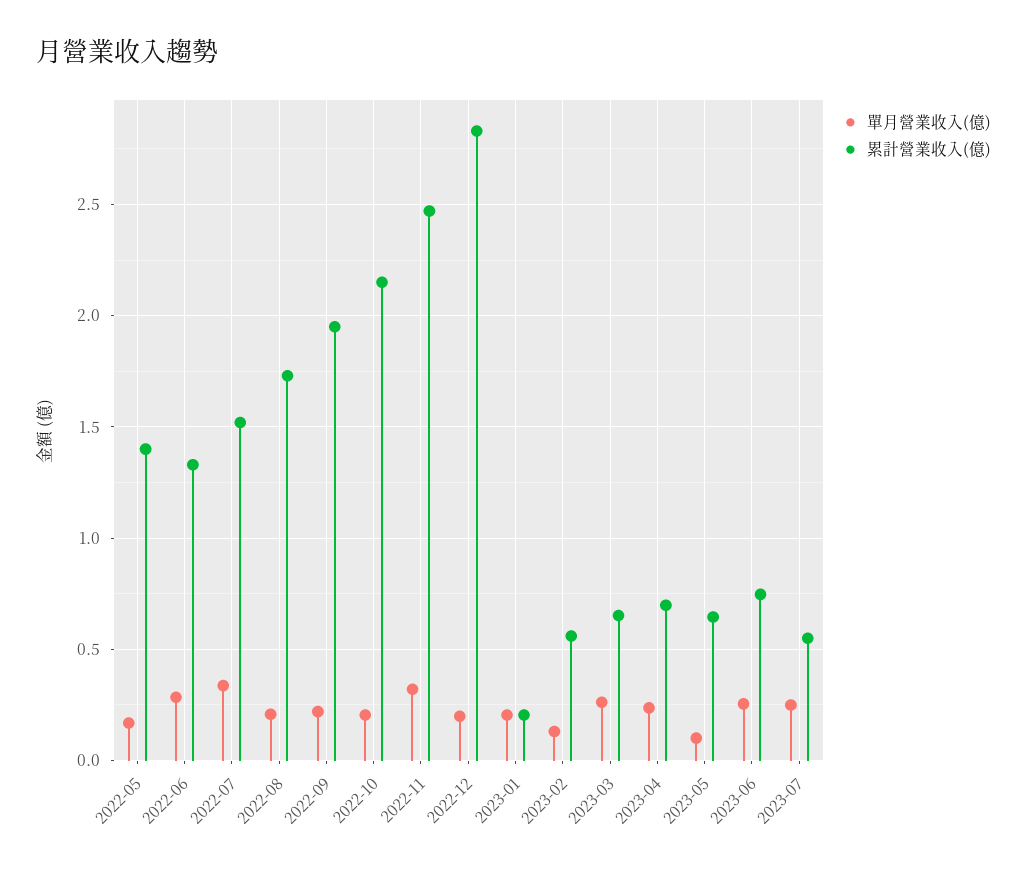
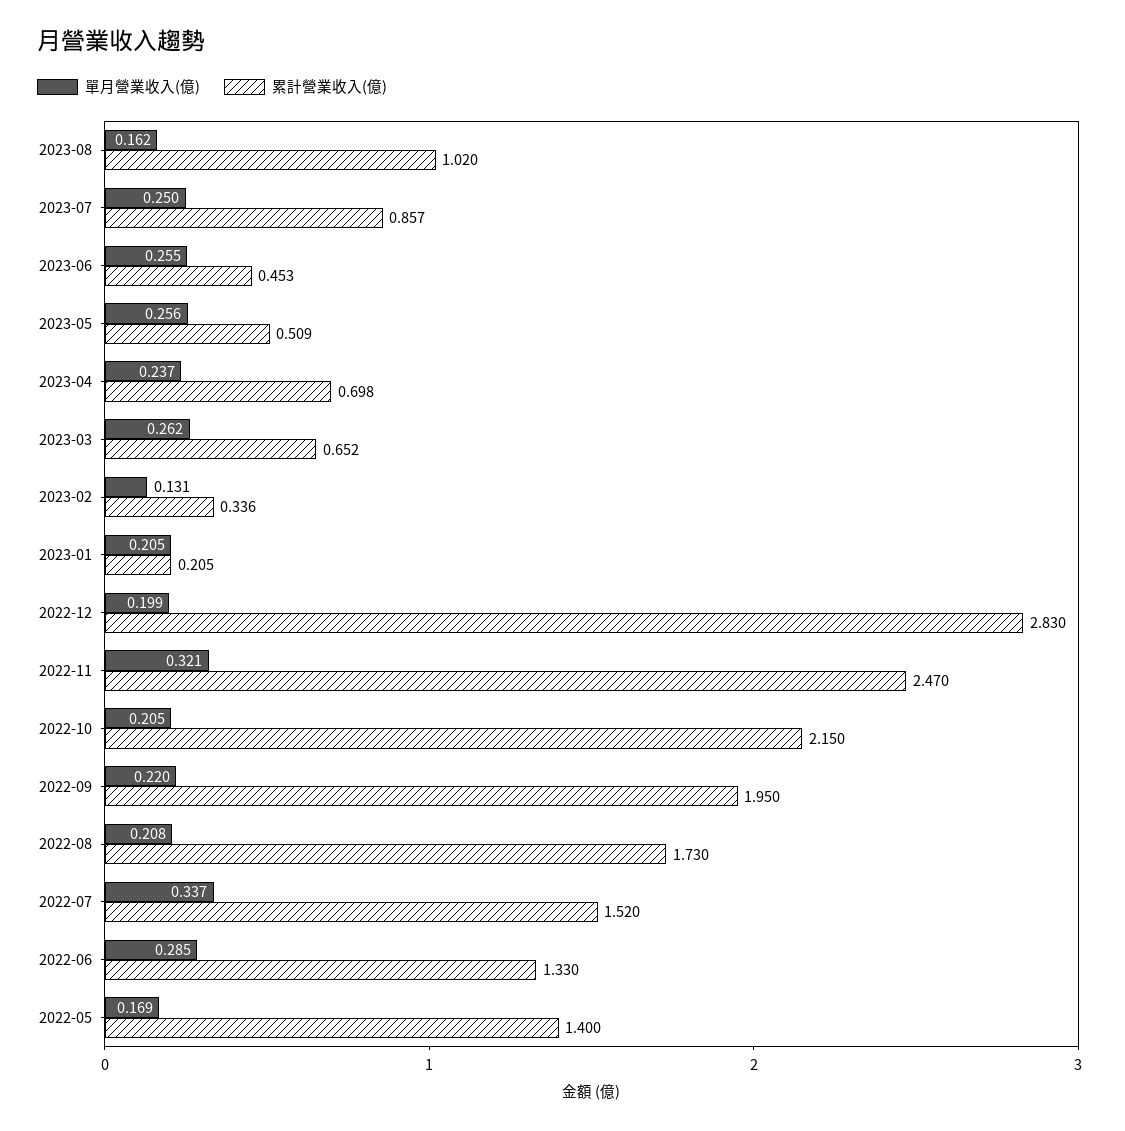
累計營業收入(億), 2023-02: 0.55 -> 0.336
單月營業收入(億), 2023-05: 0.1 -> 0.256
累計營業收入(億), 2023-05: 0.65 -> 0.509
累計營業收入(億), 2023-06: 0.75 -> 0.453
累計營業收入(億), 2023-07: 0.55 -> 0.857
單月營業收入(億), 2023-08: none -> 0.162
累計營業收入(億), 2023-08: none -> 1.02

